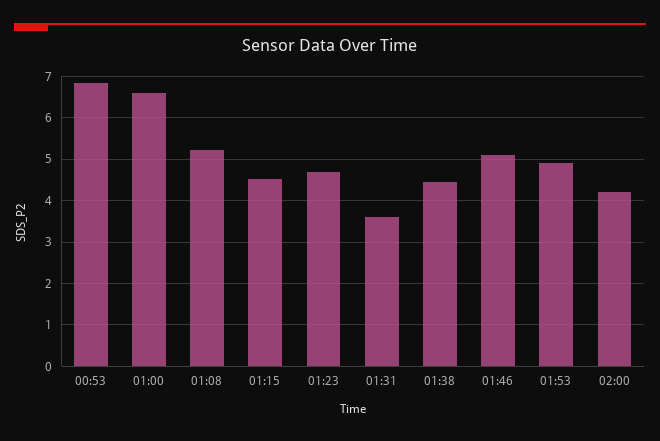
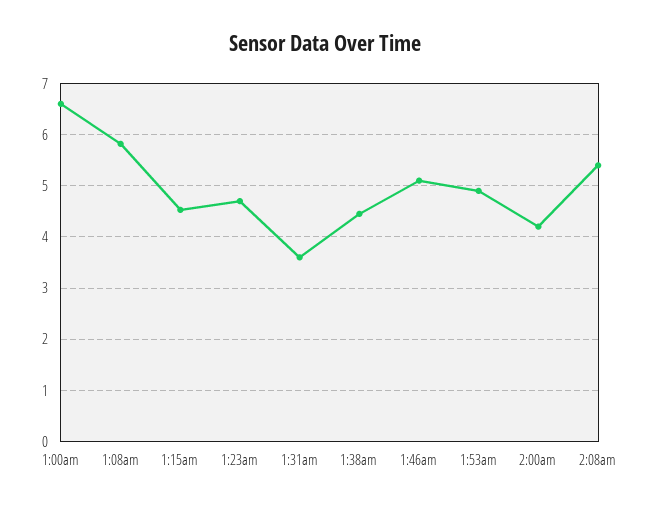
00:53: 6.8 -> none
01:08: 5.2 -> 5.8
2:08am: none -> 5.4

